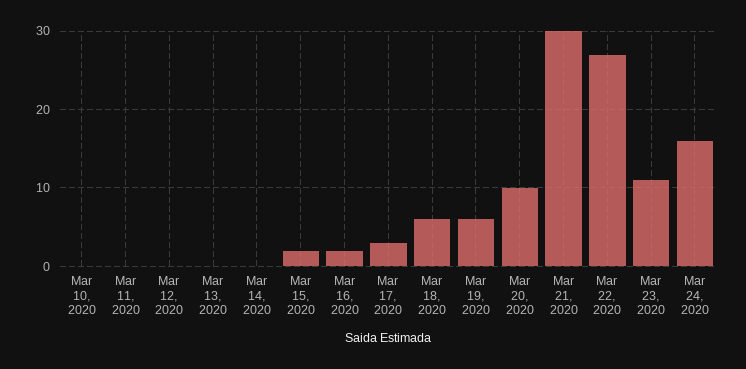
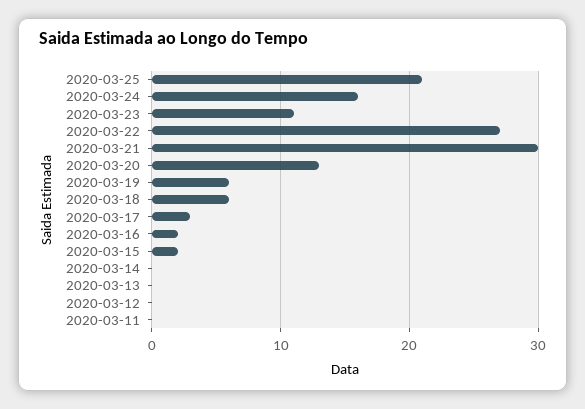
Mar 10, 2020: 0 -> none
Mar 20, 2020: 10 -> 13
2020-03-25: none -> 21

